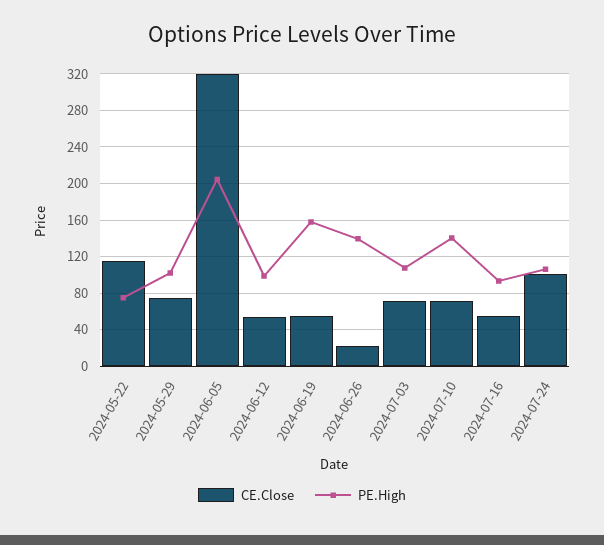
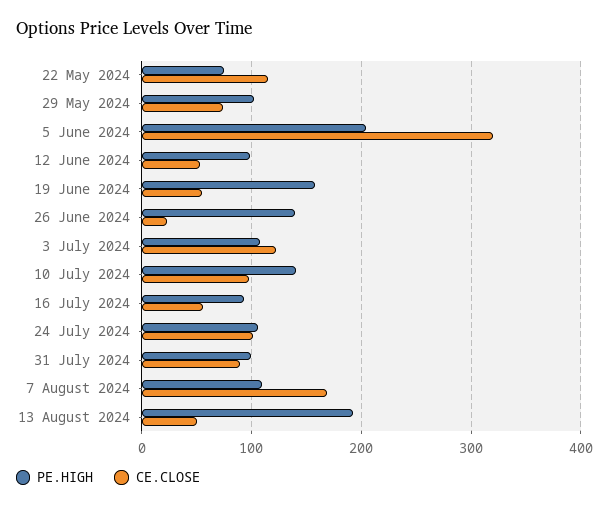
CE.Close, 2024-07-03: 70 -> 120
CE.Close, 2024-07-10: 70 -> 100
PE.High, 31 July 2024: none -> 100
CE.Close, 31 July 2024: none -> 90
PE.High, 7 August 2024: none -> 110
CE.Close, 7 August 2024: none -> 170
PE.High, 13 August 2024: none -> 190
CE.Close, 13 August 2024: none -> 50

